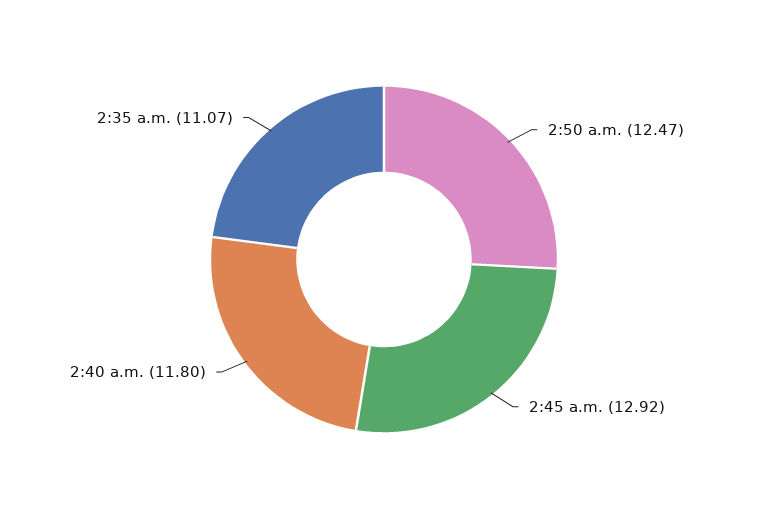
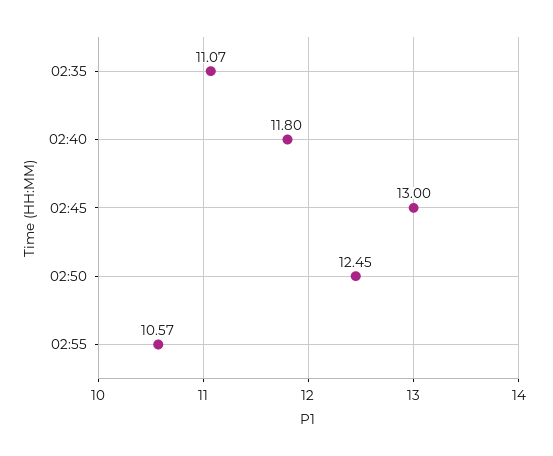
2:50 a.m.: 12.47 -> 12.45
2:45 a.m.: 12.92 -> 13
02:55: none -> 10.57

